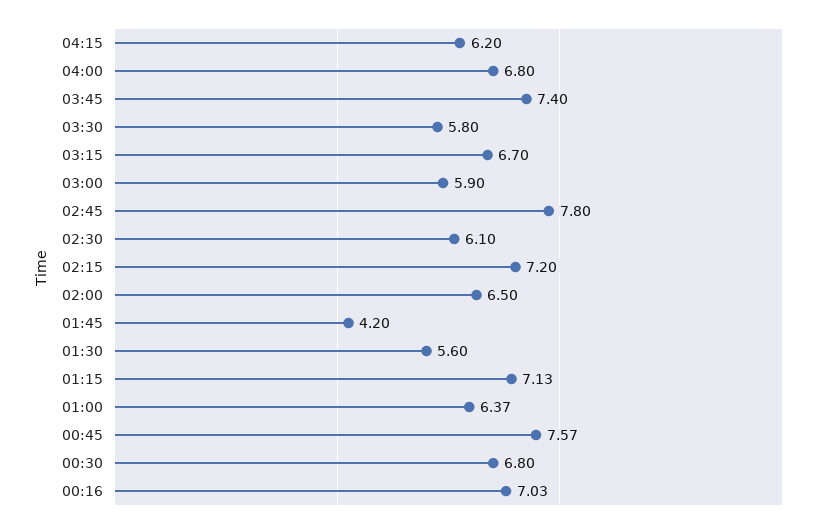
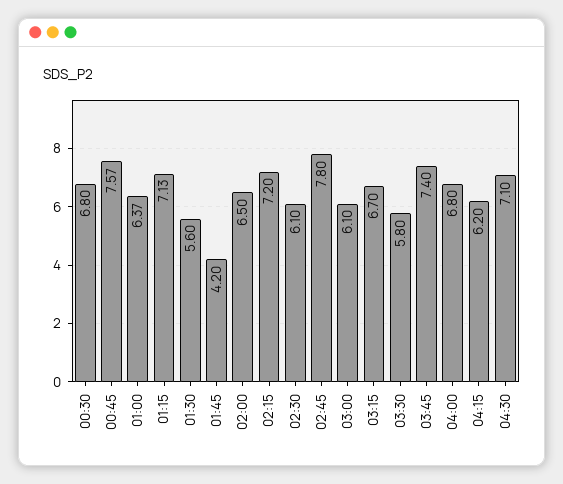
03:00: 5.9 -> 6.1
00:16: 7.03 -> none
04:30: none -> 7.1

